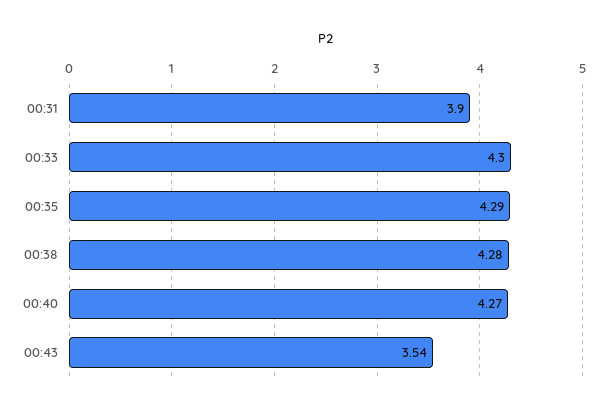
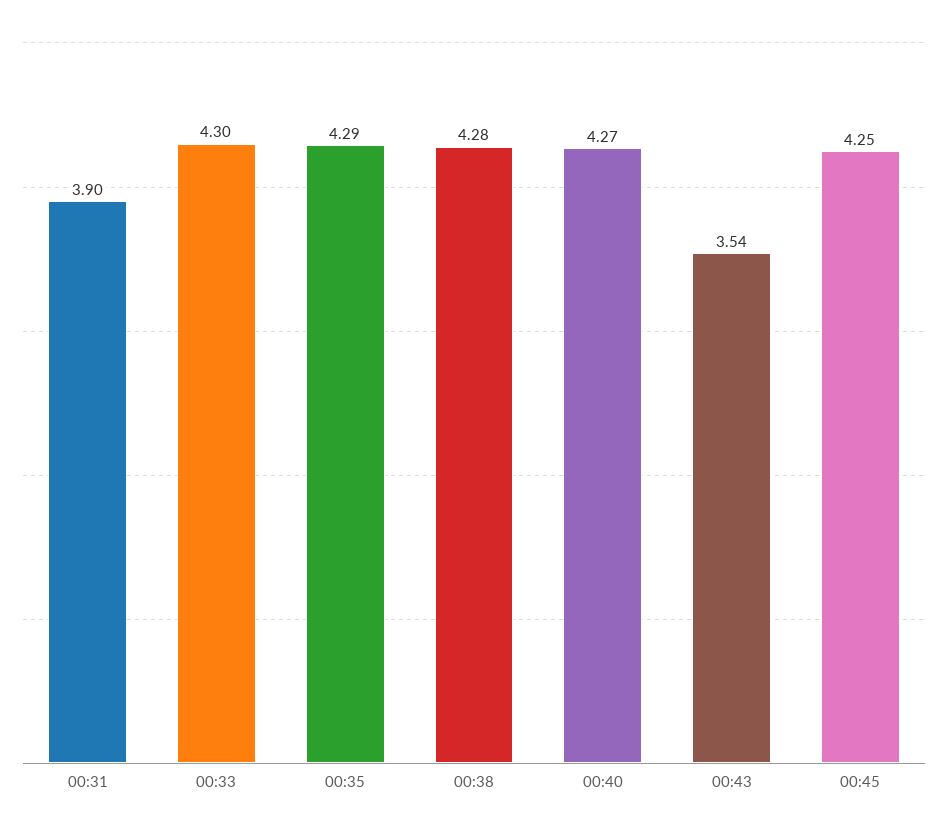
00:45: none -> 4.25

